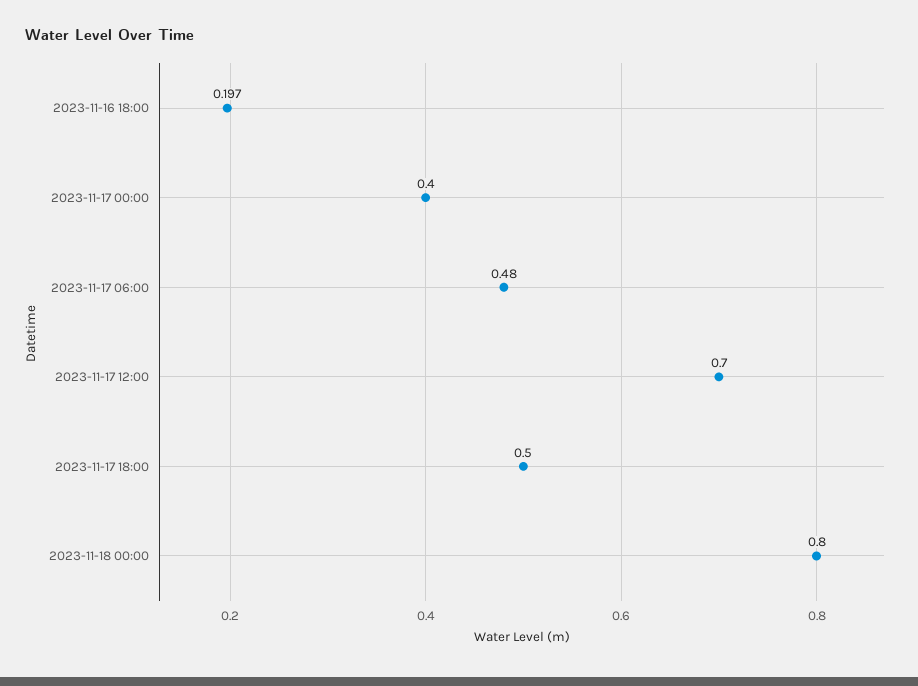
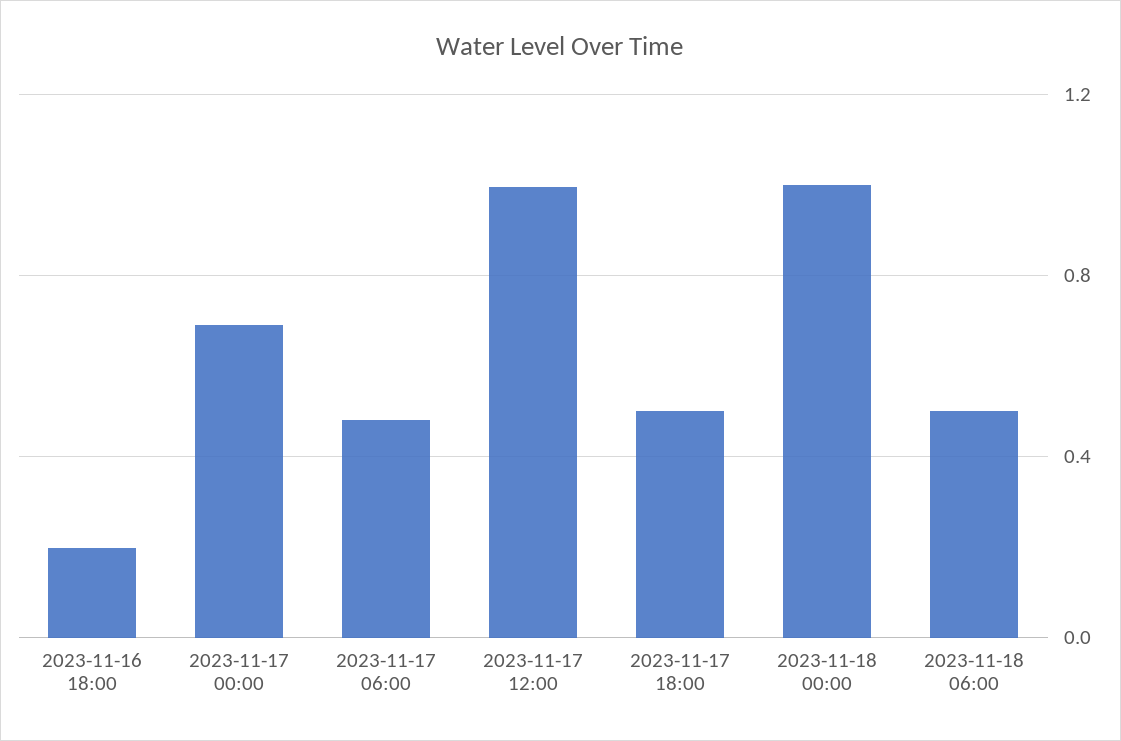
2023-11-17 00:00: 0.4 -> 0.7
2023-11-17 12:00: 0.7 -> 1
2023-11-18 00:00: 0.8 -> 1
2023-11-18 06:00: none -> 0.5

